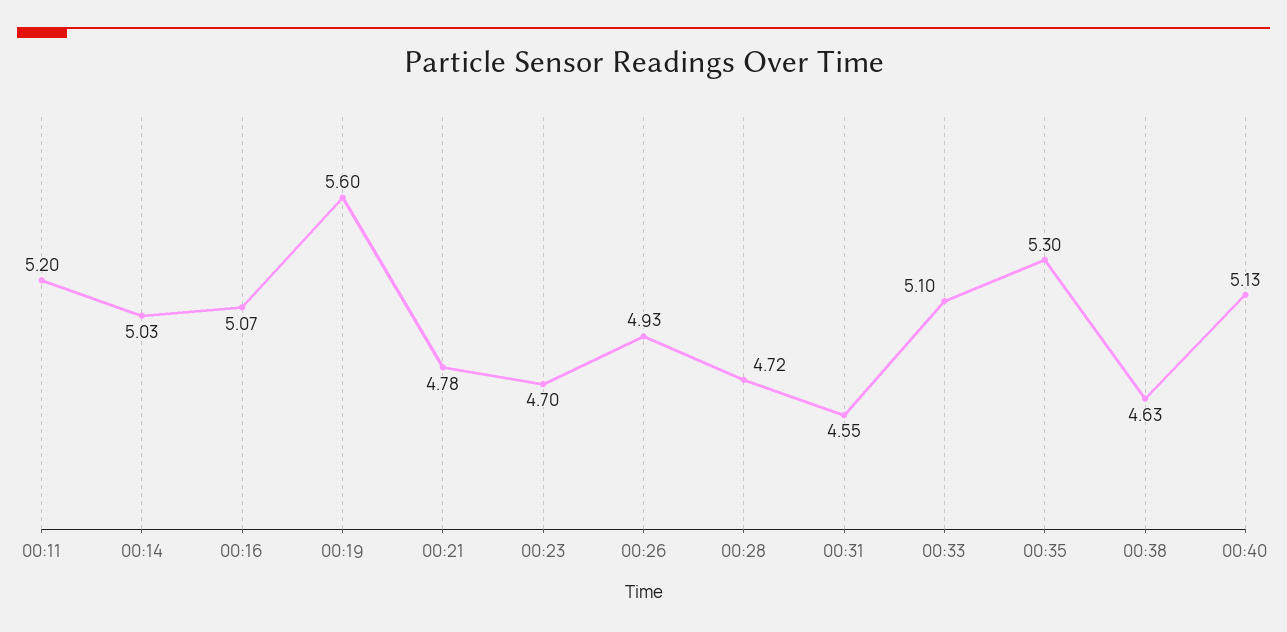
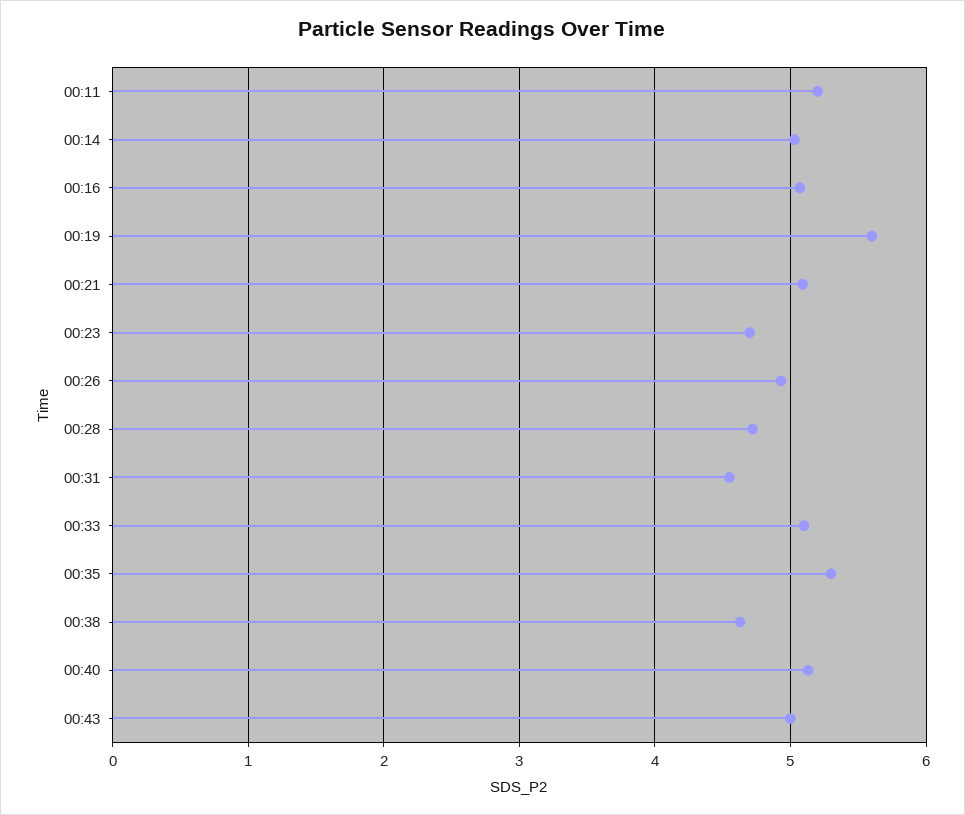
00:21: 4.78 -> 5.1
00:43: none -> 5

